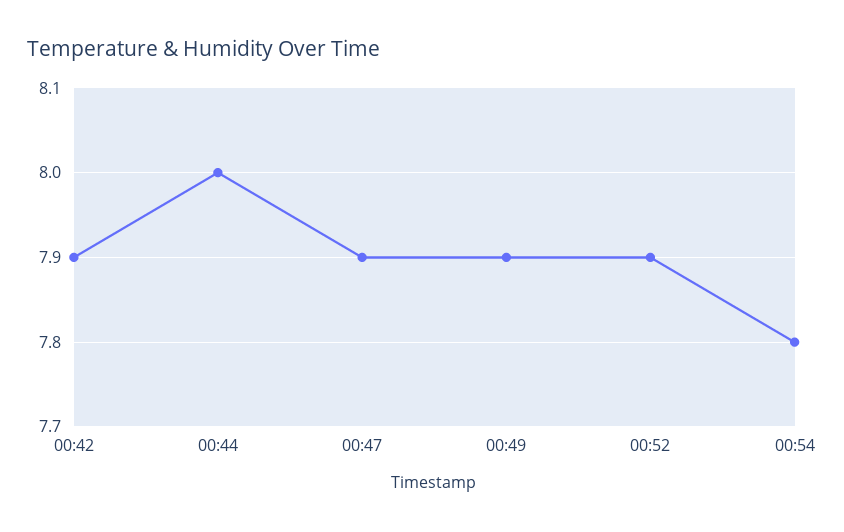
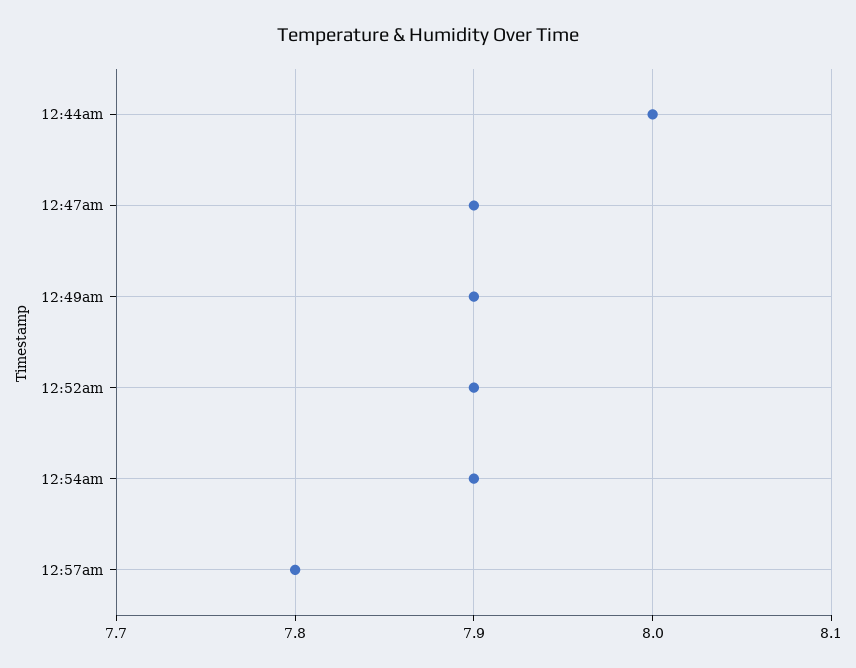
00:42: 7.9 -> none
00:54: 7.8 -> 7.9
12:57am: none -> 7.8

